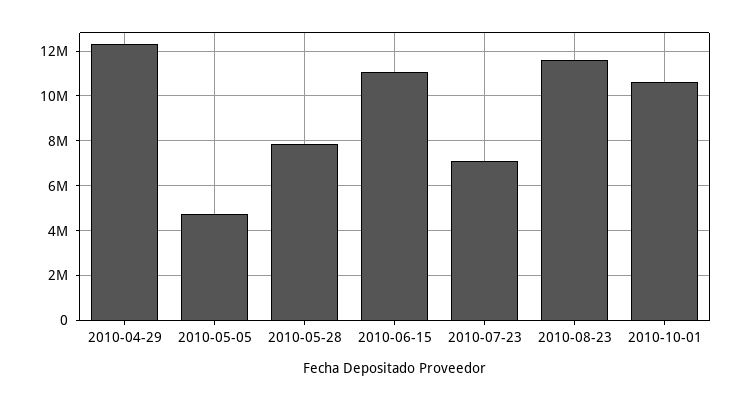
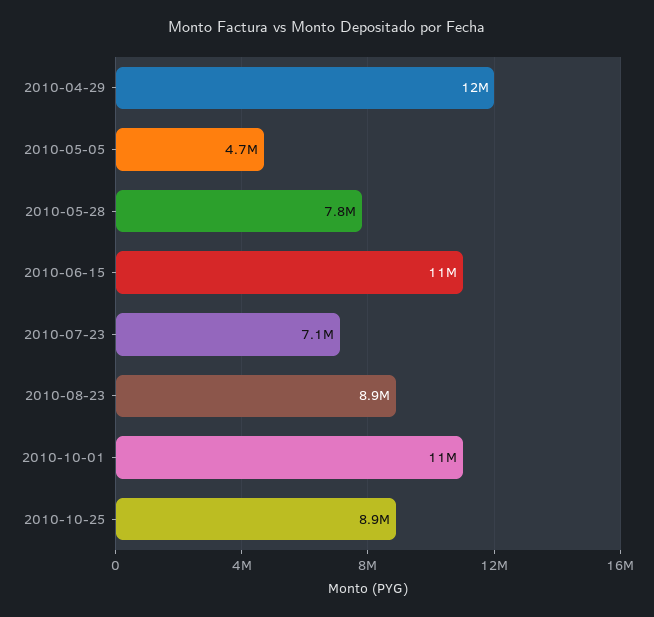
2010-08-23: 11500000 -> 8900000
2010-10-25: none -> 8900000

